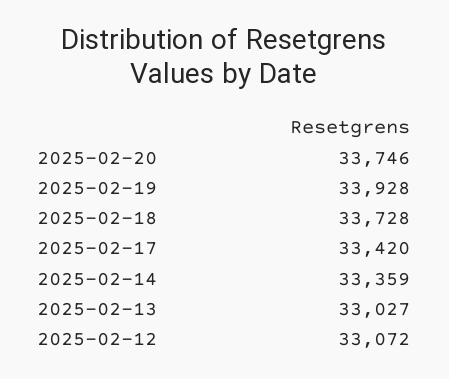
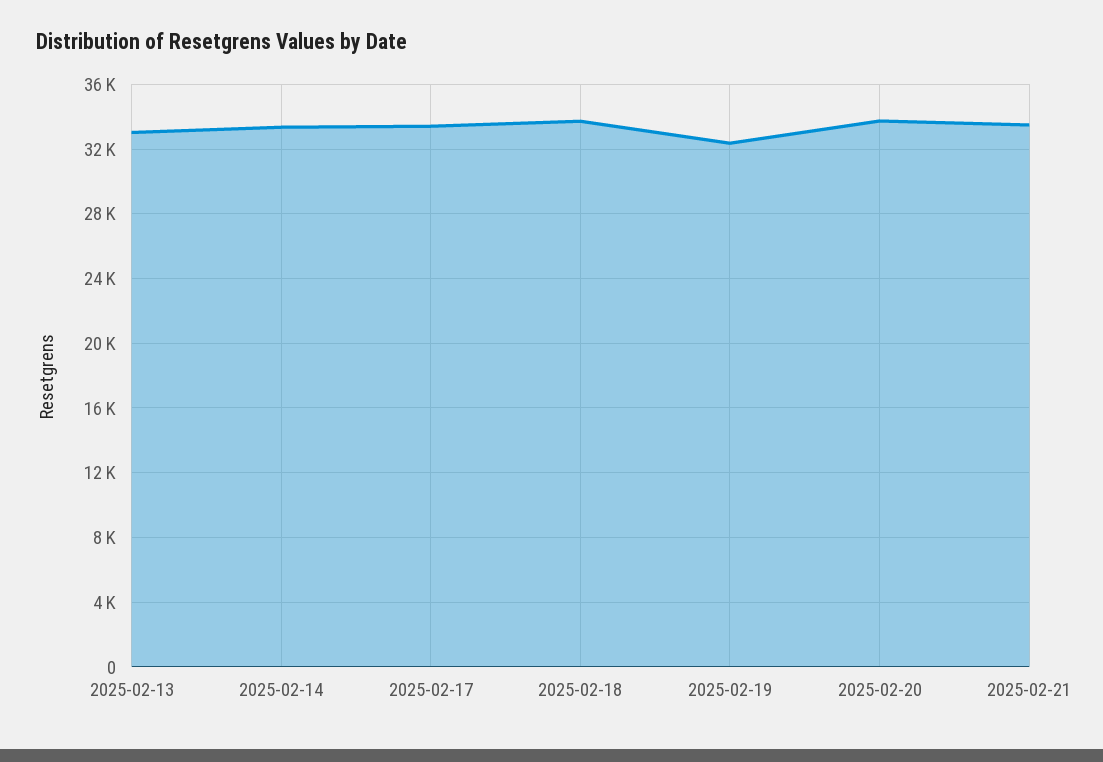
2025-02-19: 33928 -> 32500
2025-02-12: 33072 -> none
2025-02-21: none -> 33500

